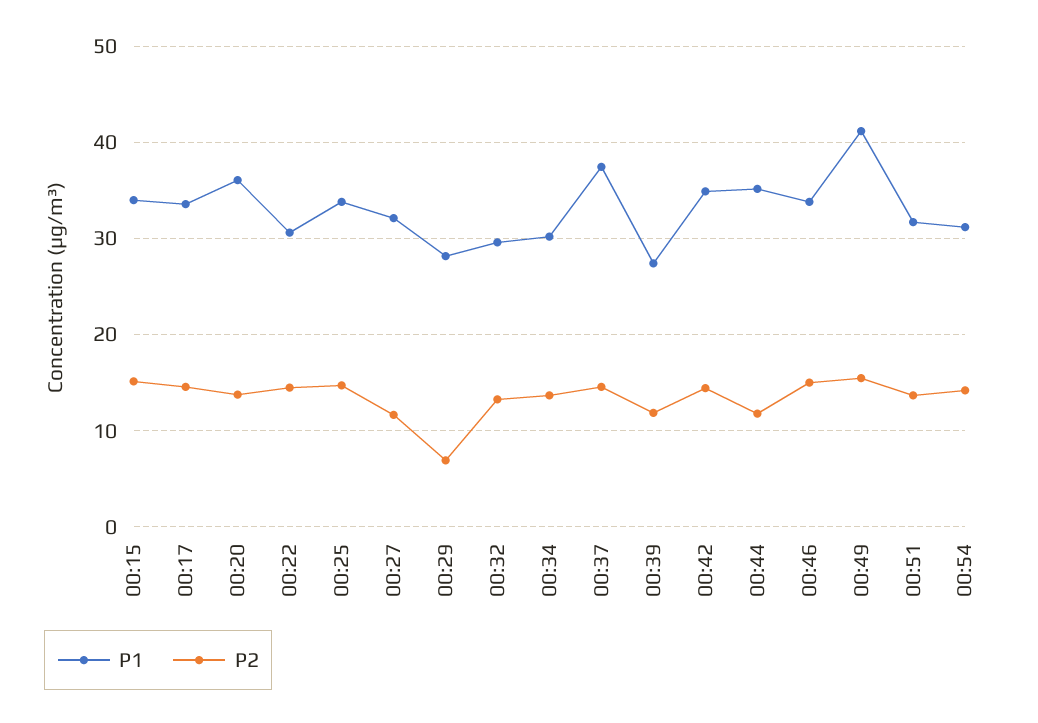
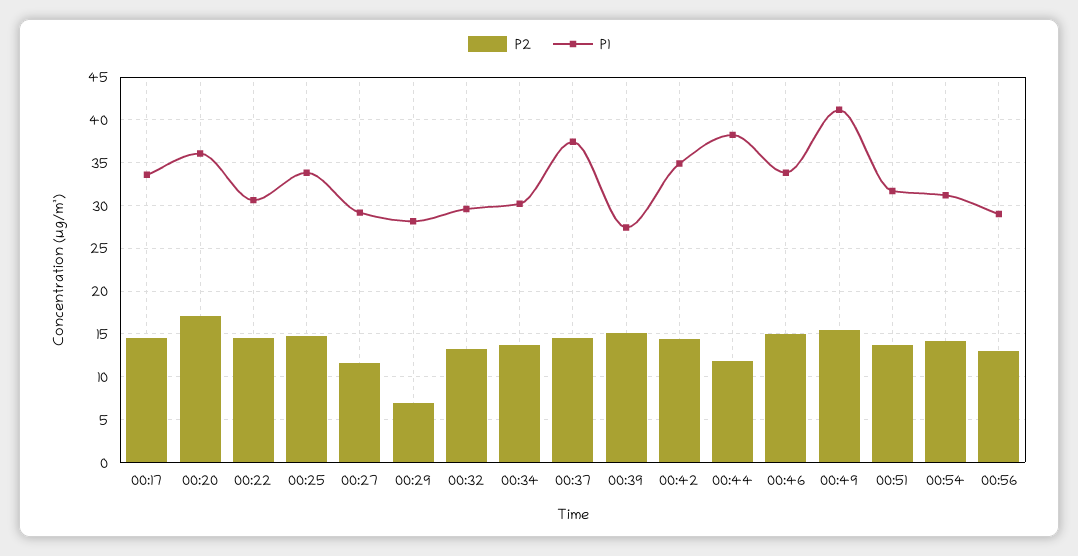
P1, 00:15: 34 -> none
P2, 00:15: 15 -> none
P2, 00:20: 14 -> 17
P1, 00:27: 32 -> 29
P2, 00:39: 12 -> 15
P1, 00:44: 35 -> 38
P2, 00:56: none -> 13
P1, 00:56: none -> 29

